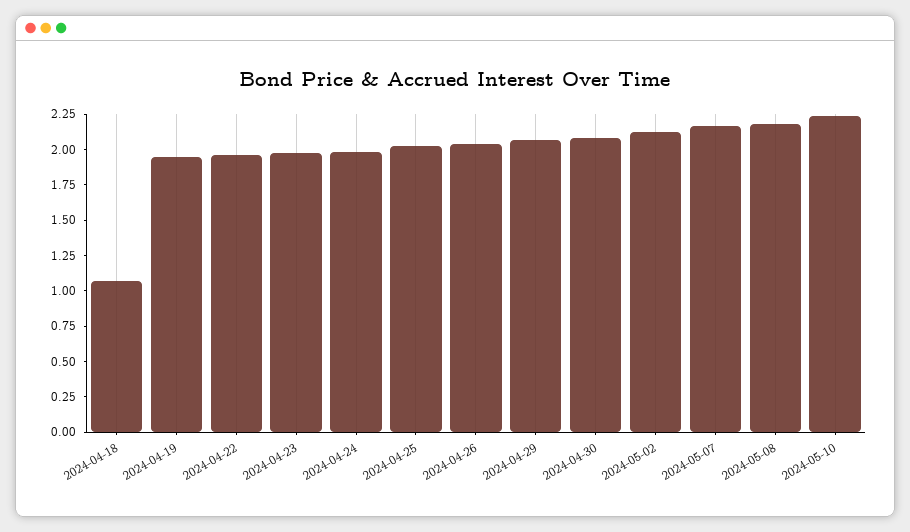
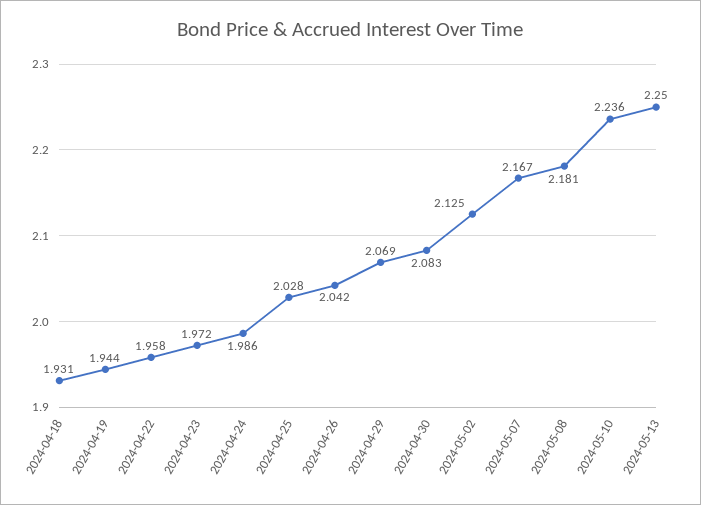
2024-04-18: 1 -> 1.931
2024-05-13: none -> 2.25

